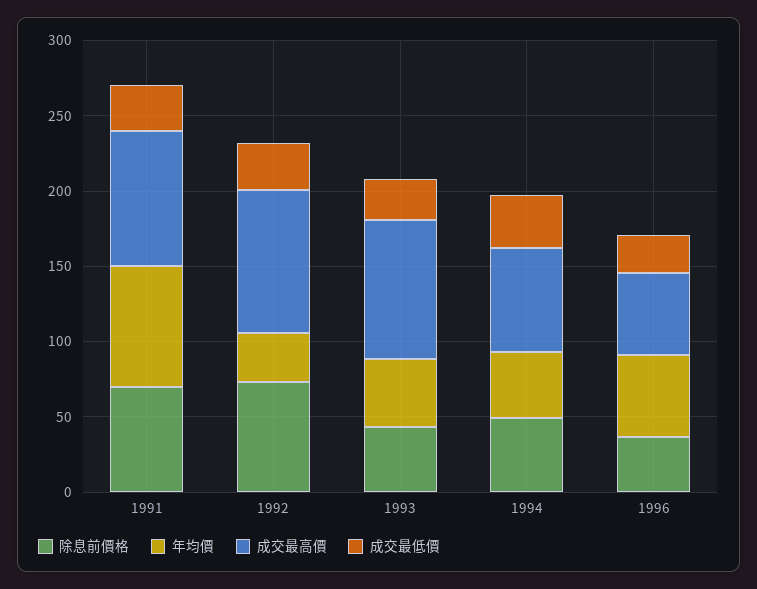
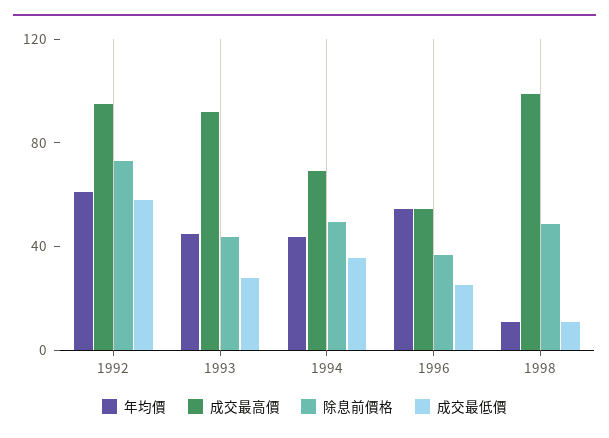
除息前價格, 1991: 70 -> none
年均價, 1991: 80 -> none
成交最高價, 1991: 90 -> none
成交最低價, 1991: 30 -> none
年均價, 1992: 30 -> 60
成交最低價, 1992: 30 -> 60
年均價, 1998: none -> 10
成交最高價, 1998: none -> 100
除息前價格, 1998: none -> 50
成交最低價, 1998: none -> 10

